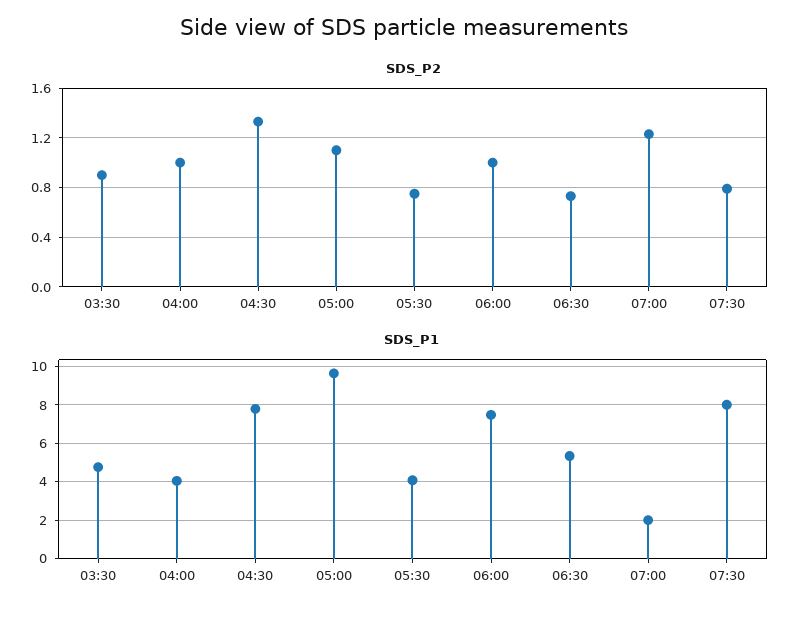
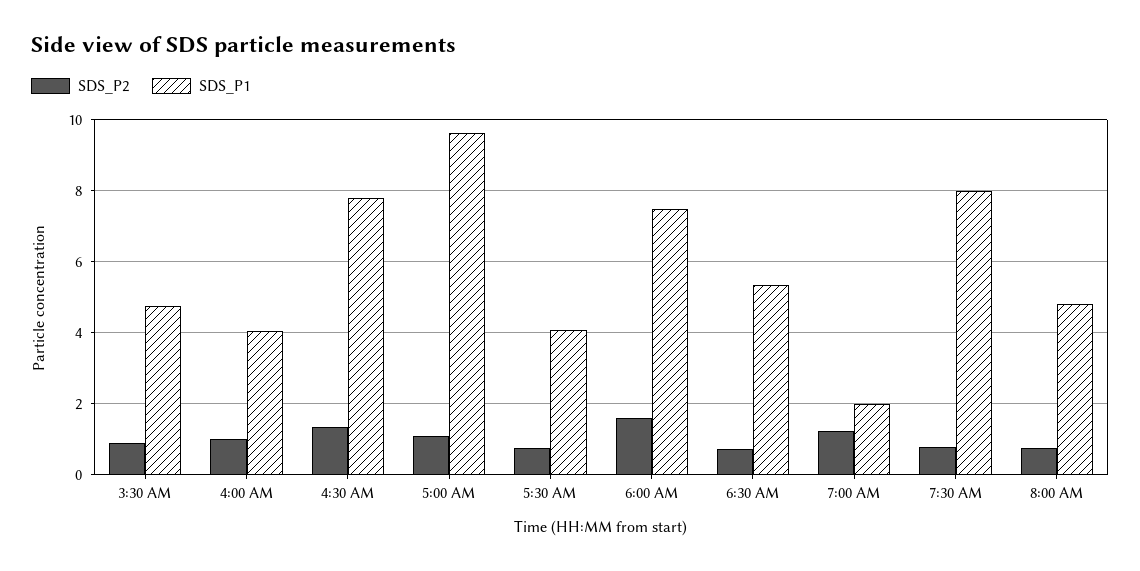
SDS_P2, 06:00: 1 -> 1.6
SDS_P2, 8:00 AM: none -> 0.8
SDS_P1, 8:00 AM: none -> 4.8

